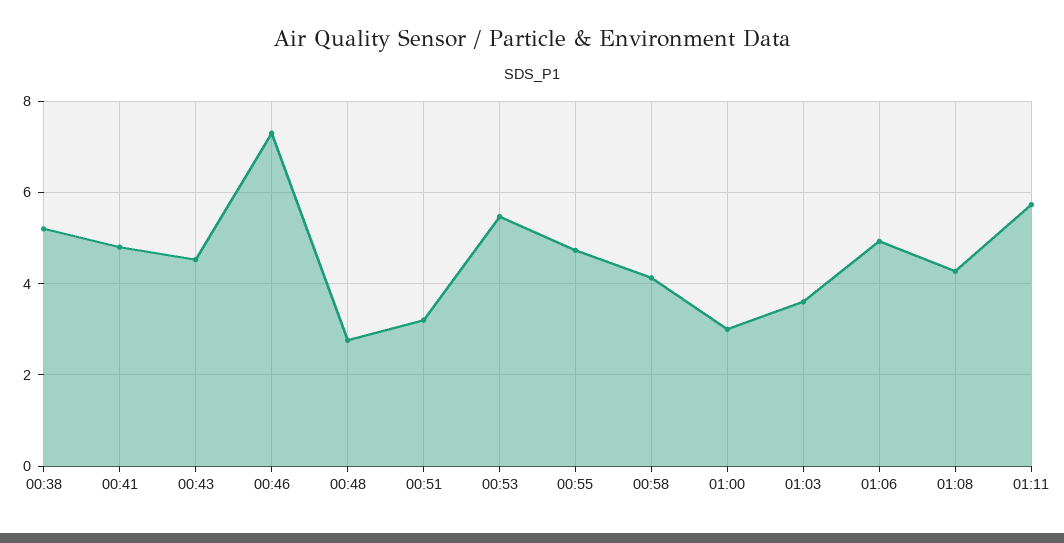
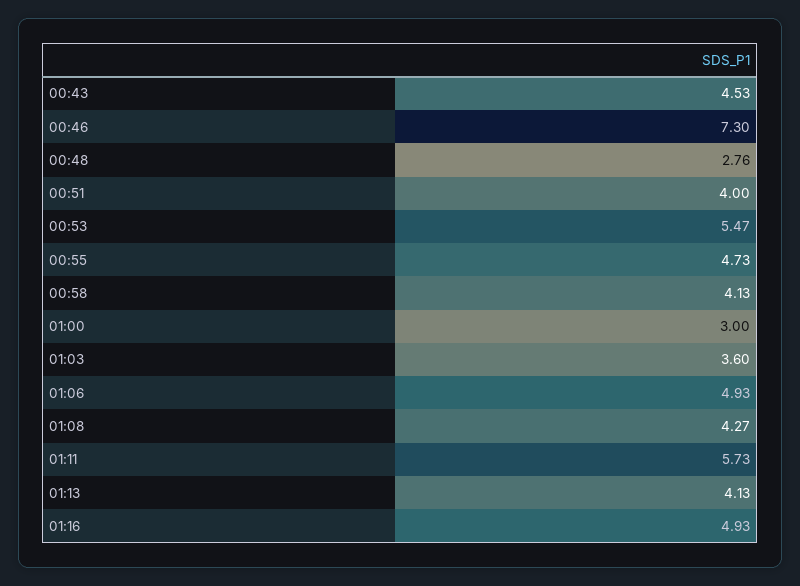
00:38: 5.2 -> none
00:41: 4.8 -> none
00:51: 3.2 -> 4
01:13: none -> 4.13
01:16: none -> 4.93

